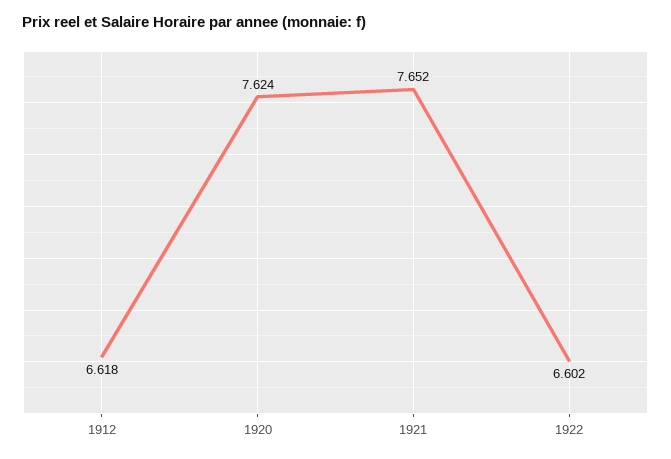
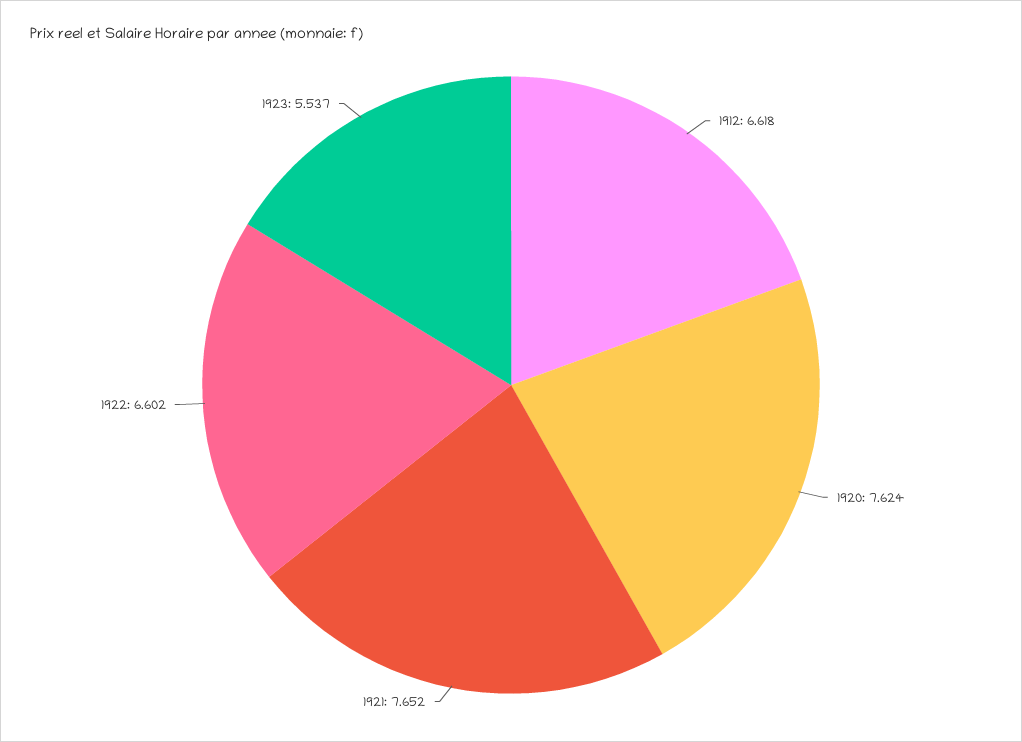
1923: none -> 5.537

